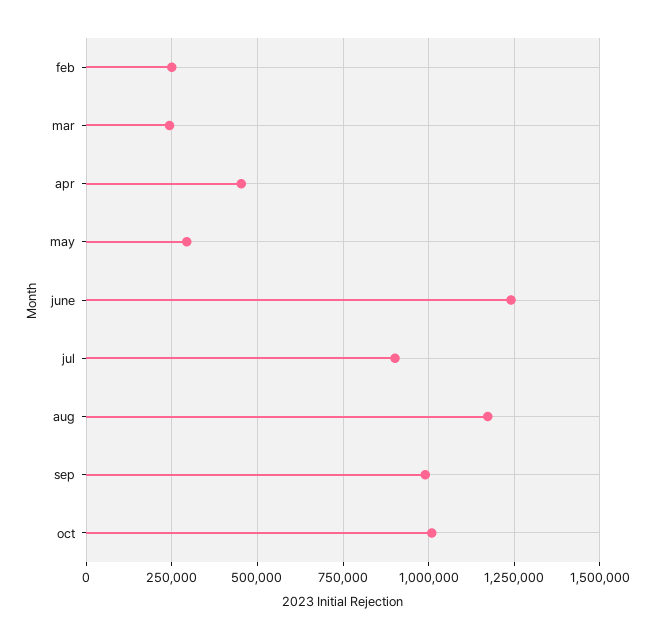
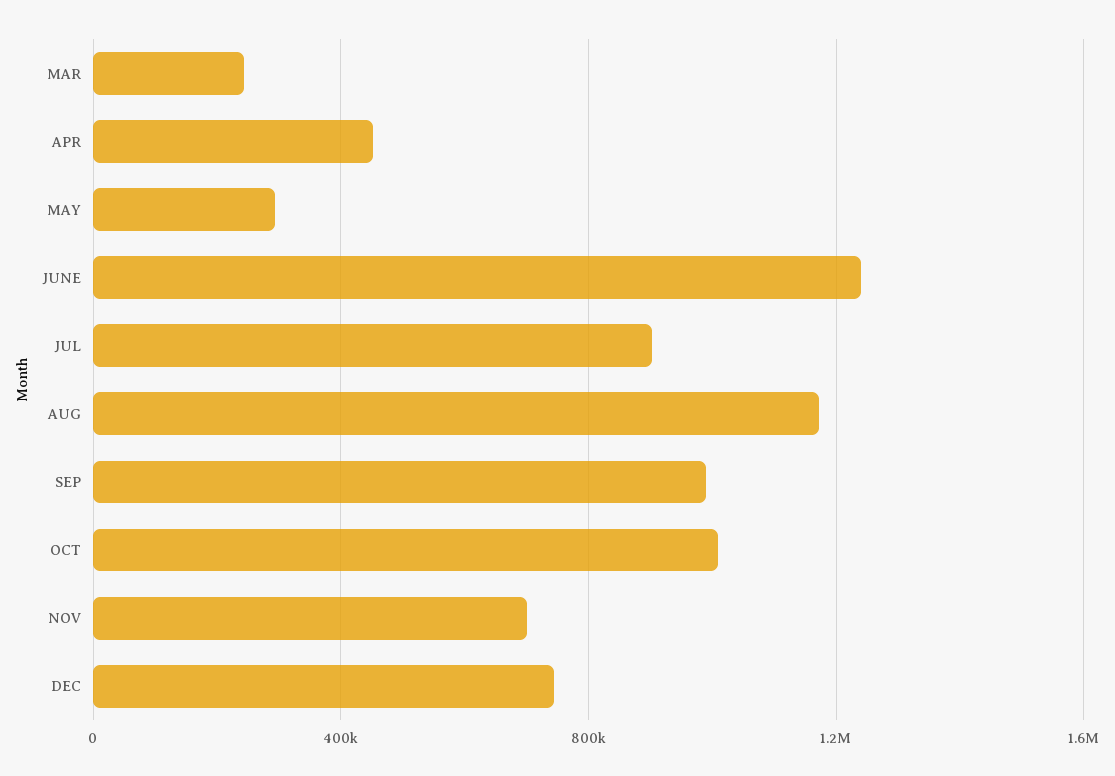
feb: 250000 -> none
NOV: none -> 700000
DEC: none -> 750000

